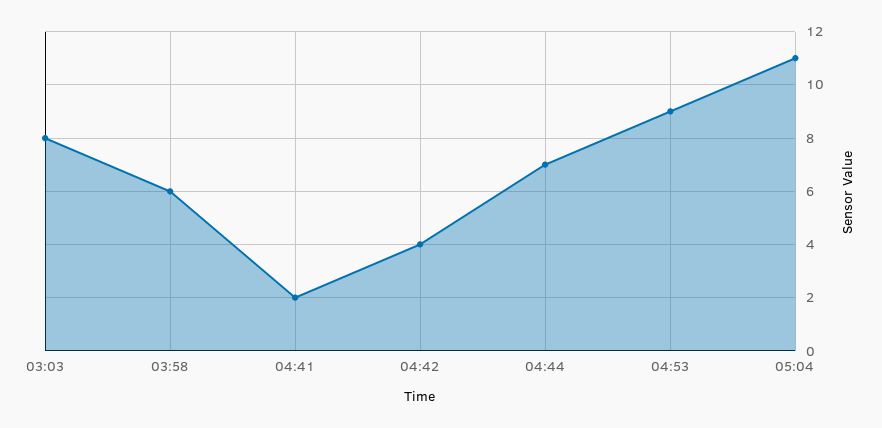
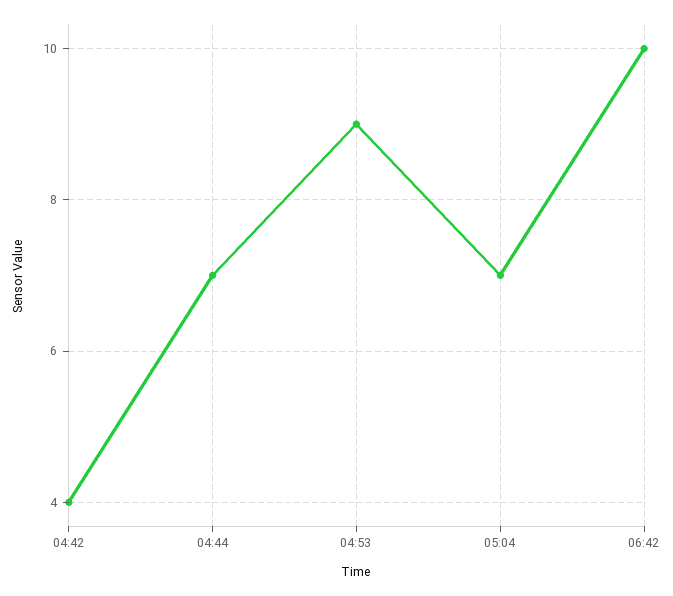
03:03: 8 -> none
03:58: 6 -> none
04:41: 2 -> none
05:04: 11 -> 7
06:42: none -> 10

